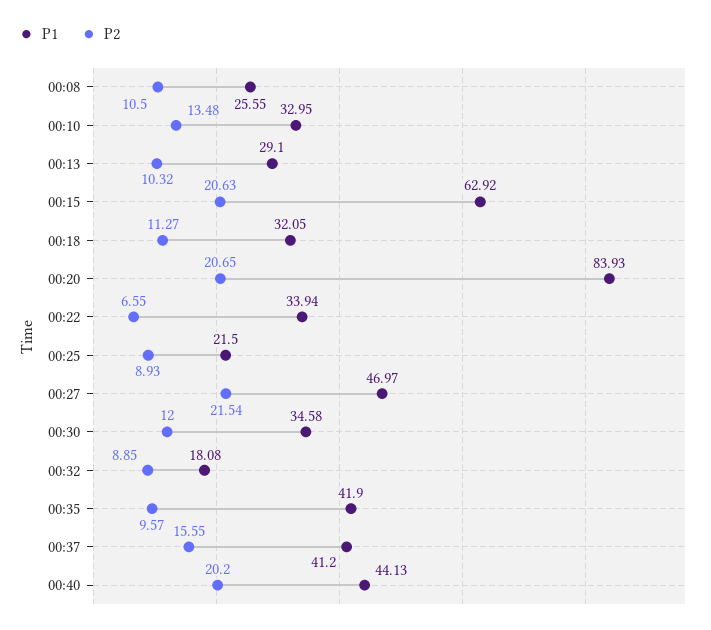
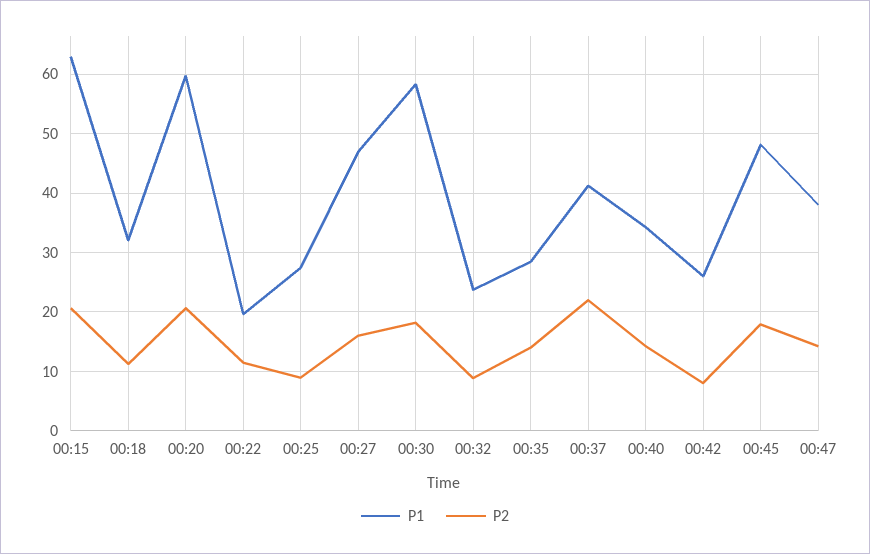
P1, 00:08: 25.55 -> none
P2, 00:08: 10.5 -> none
P1, 00:10: 32.95 -> none
P2, 00:10: 13.48 -> none
P1, 00:13: 29.1 -> none
P2, 00:13: 10.32 -> none
P1, 00:20: 83.93 -> 60
P1, 00:22: 33.94 -> 20
P2, 00:22: 6.55 -> 12
P1, 00:25: 21.5 -> 28
P2, 00:27: 21.54 -> 16
P1, 00:30: 34.58 -> 58
P2, 00:30: 12 -> 18
P1, 00:32: 18.08 -> 24
P1, 00:35: 41.9 -> 28
P2, 00:35: 9.57 -> 14
P2, 00:37: 15.55 -> 22
P1, 00:40: 44.13 -> 34
P2, 00:40: 20.2 -> 14
P1, 00:42: none -> 26
P2, 00:42: none -> 8
P1, 00:45: none -> 48
P2, 00:45: none -> 18
P1, 00:47: none -> 38
P2, 00:47: none -> 14

